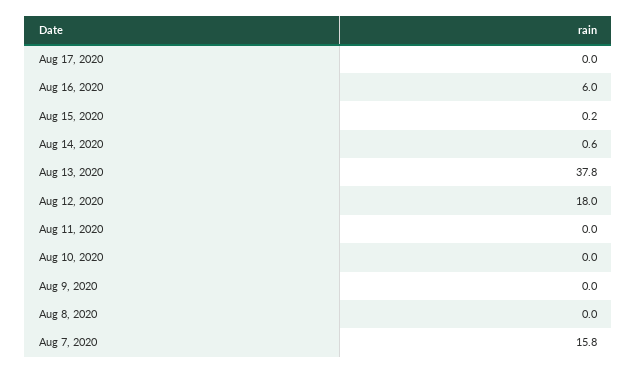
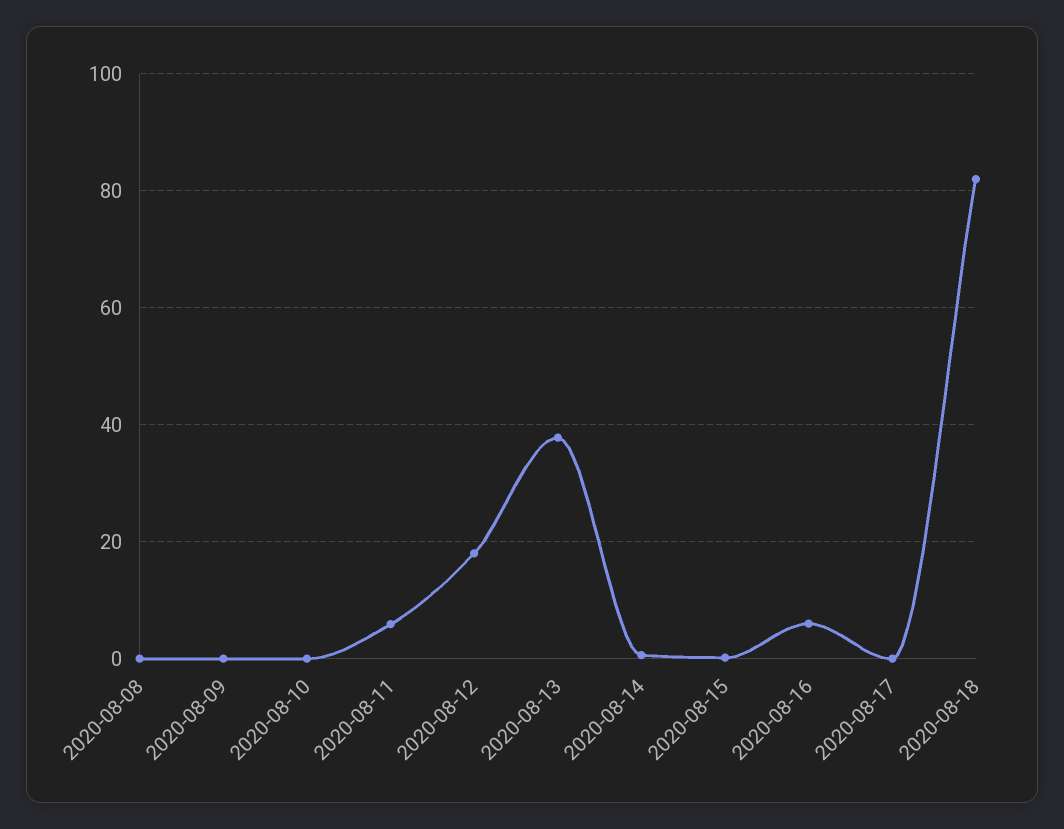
Aug 11, 2020: 0 -> 6
Aug 7, 2020: 15.8 -> none
2020-08-18: none -> 82

